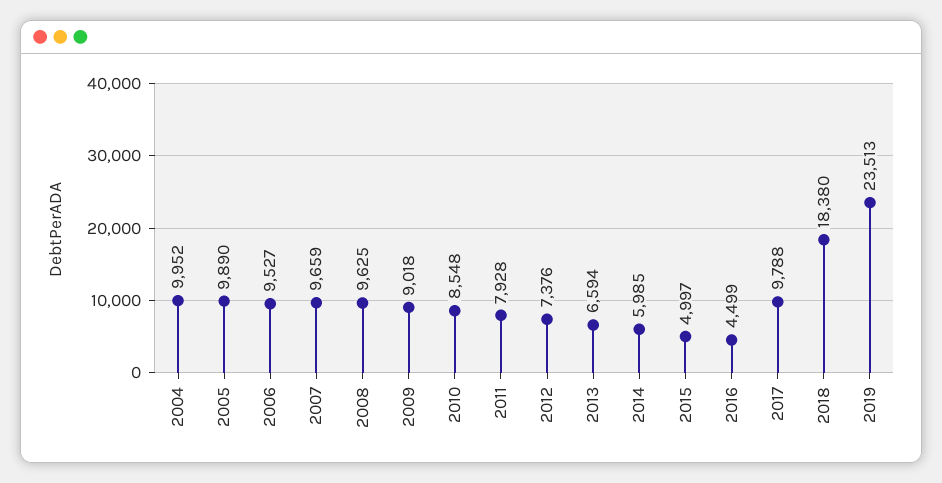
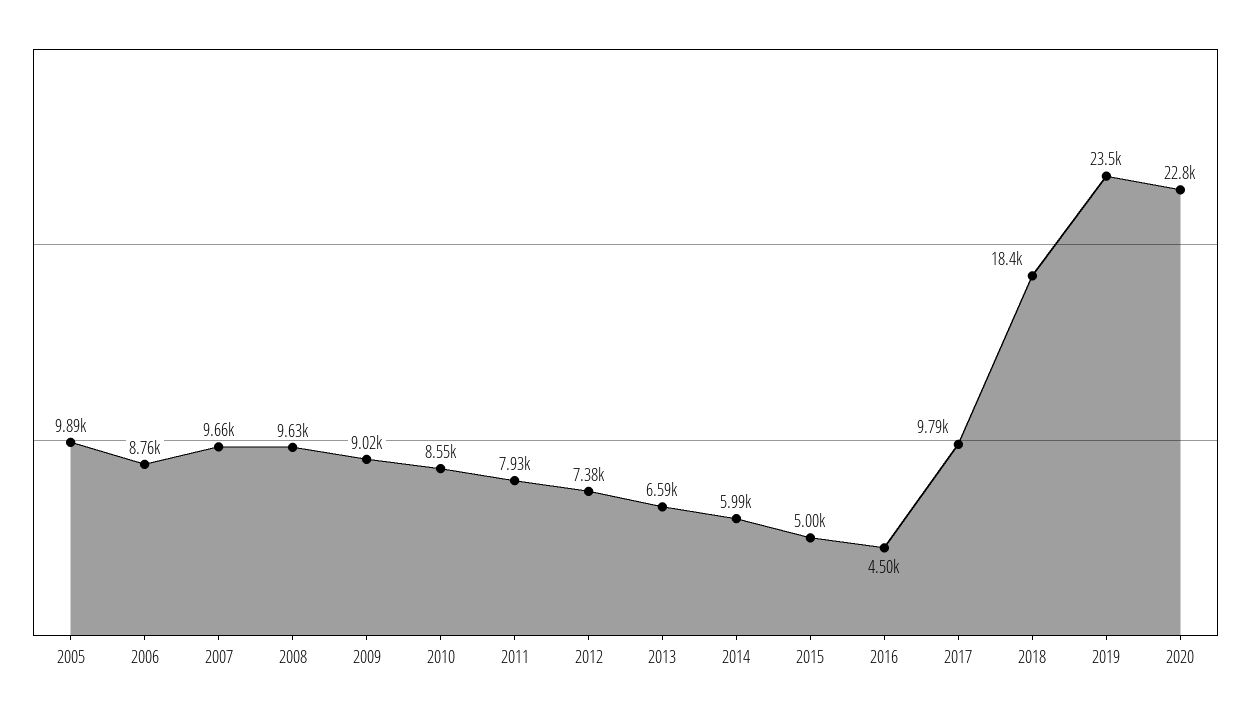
2004: 9952 -> none
2006: 9527 -> 8760
2020: none -> 22800

